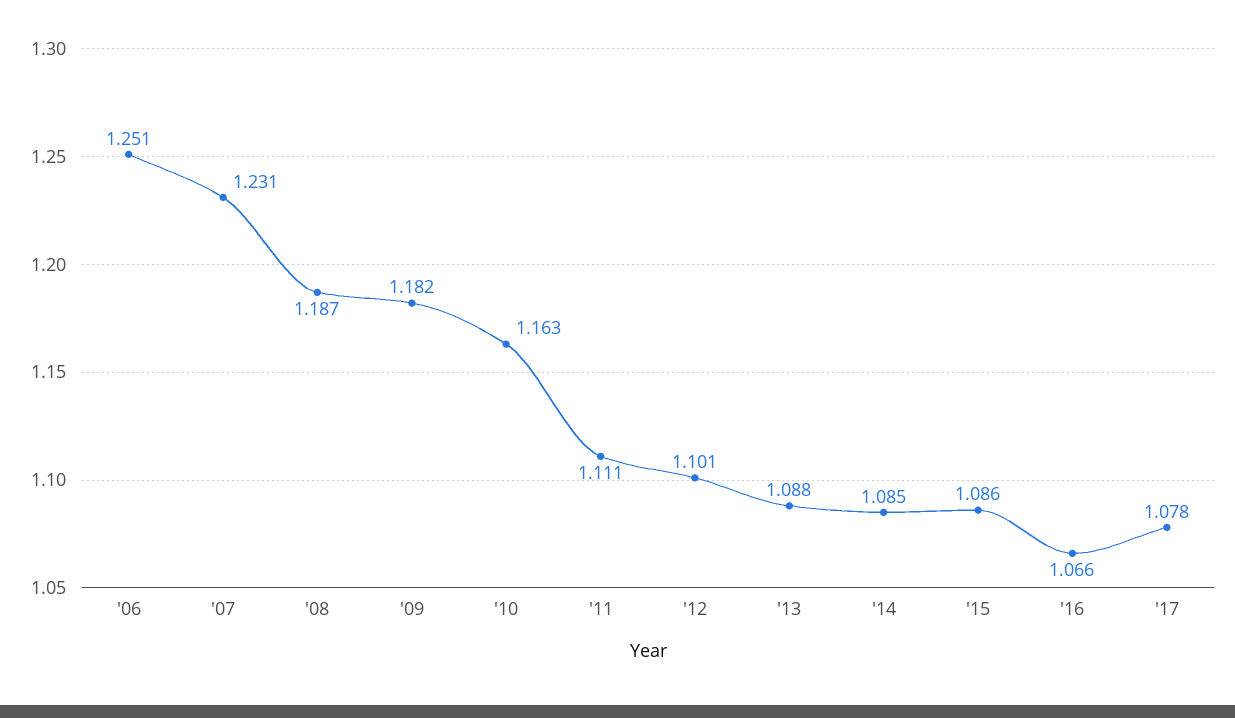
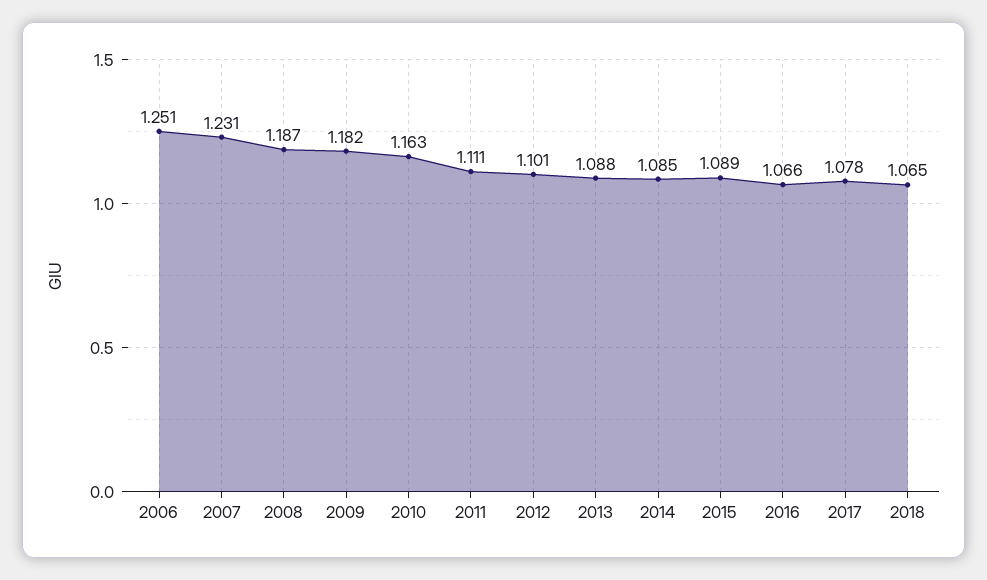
'15: 1.086 -> 1.089
2018: none -> 1.065

